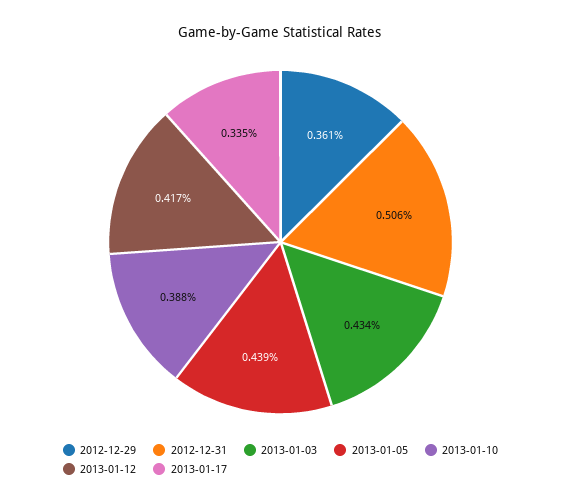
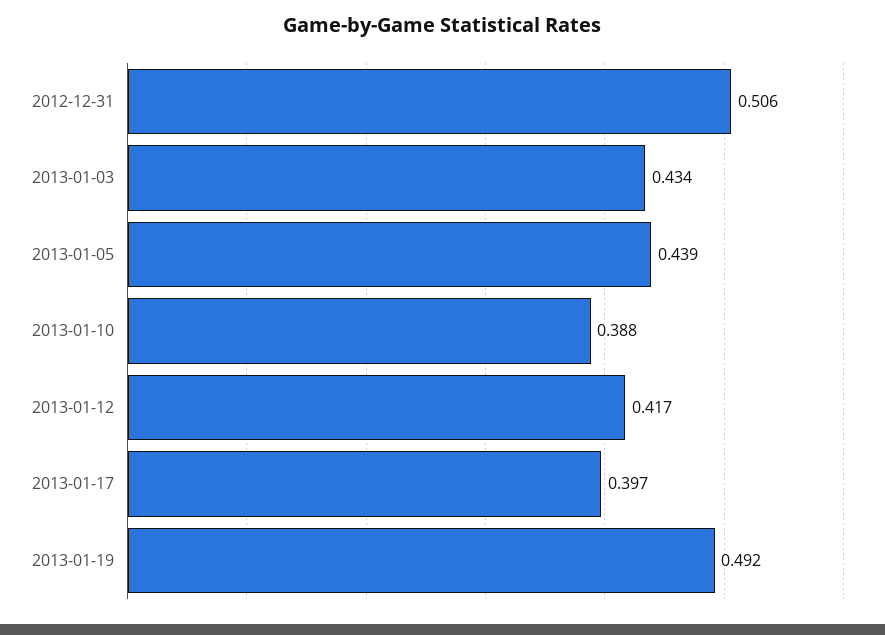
2012-12-29: 0.361 -> none
2013-01-17: 0.335 -> 0.397
2013-01-19: none -> 0.492

